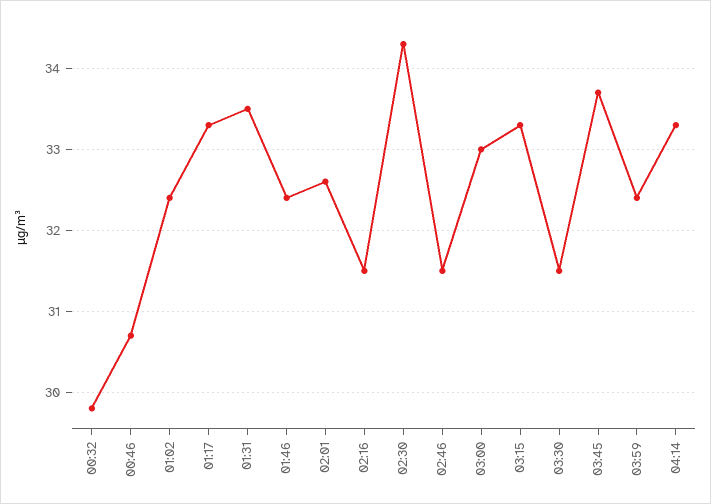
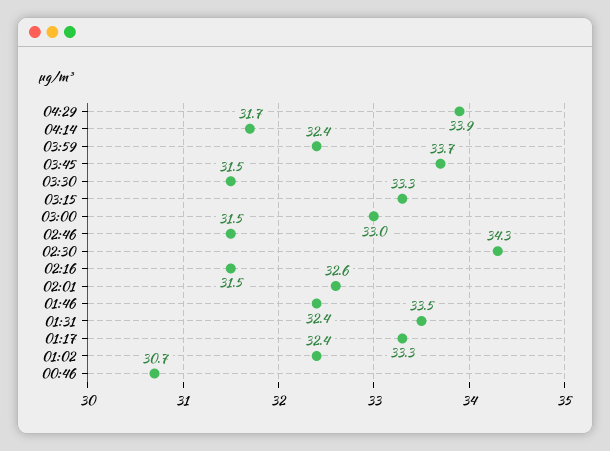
00:32: 29.8 -> none
04:14: 33.3 -> 31.7
04:29: none -> 33.9

